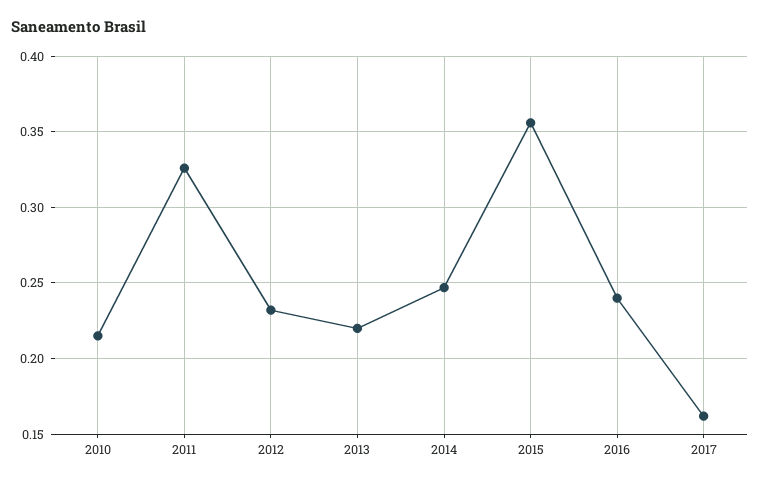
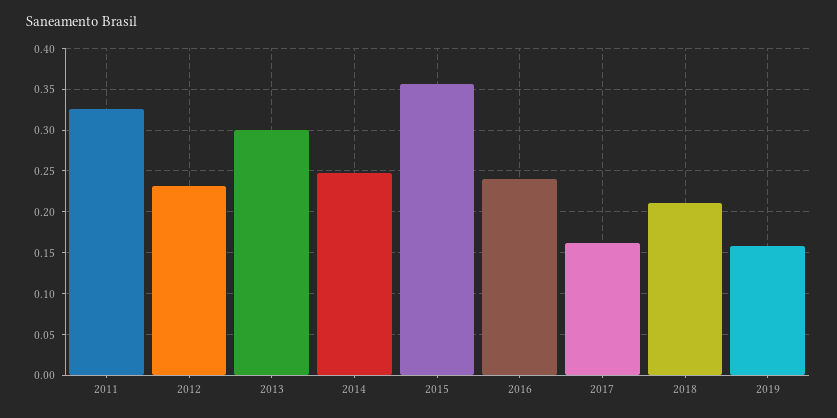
2010: 0.215 -> none
2013: 0.22 -> 0.3
2018: none -> 0.21
2019: none -> 0.16

